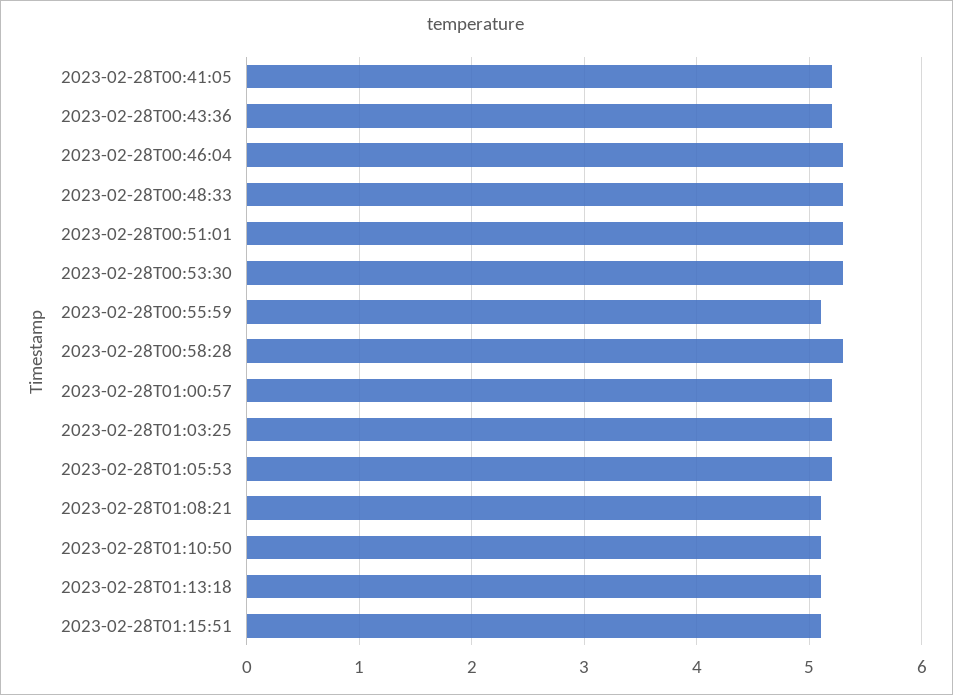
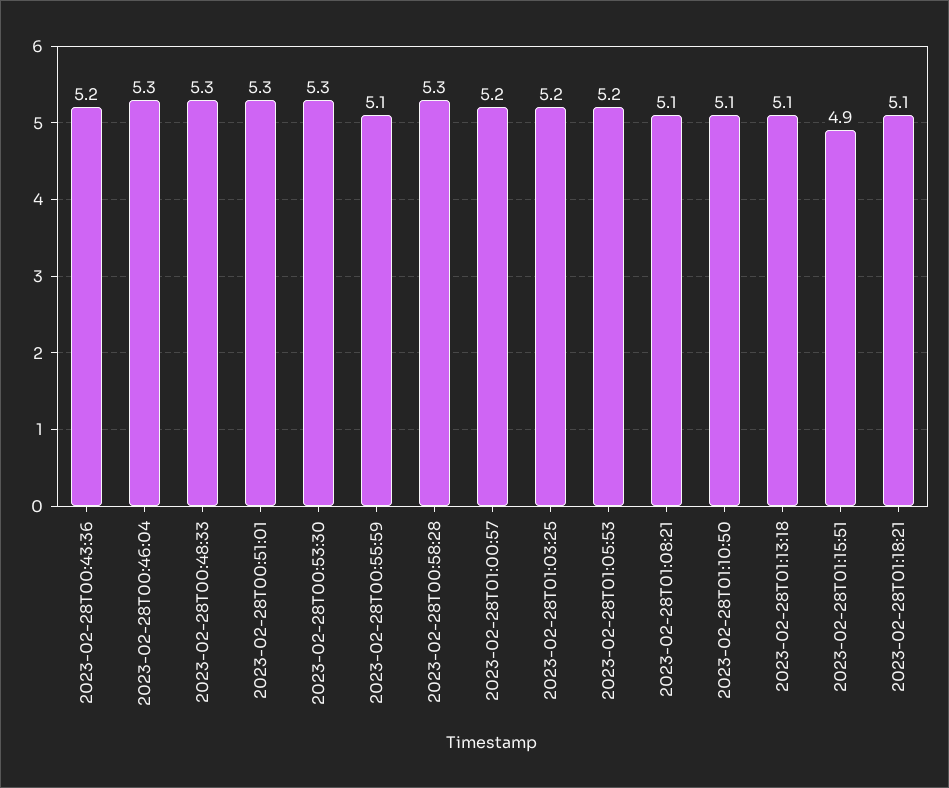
2023-02-28T00:41:05: 5.2 -> none
2023-02-28T01:15:51: 5.1 -> 4.9
2023-02-28T01:18:21: none -> 5.1

